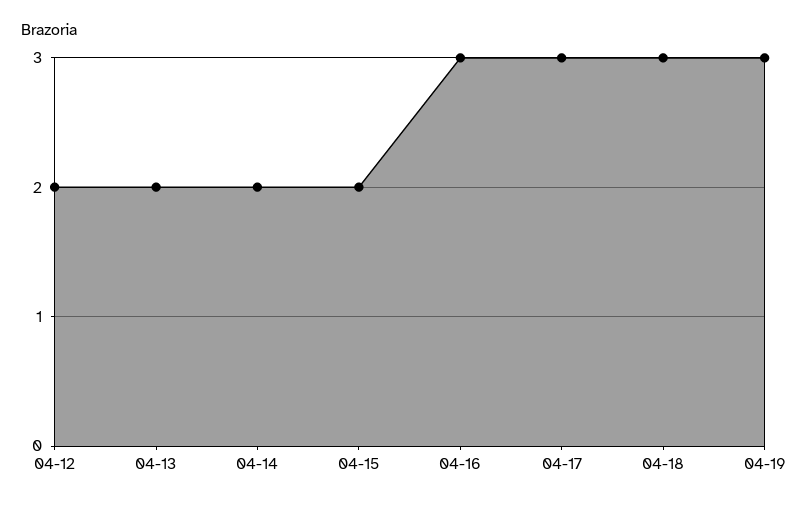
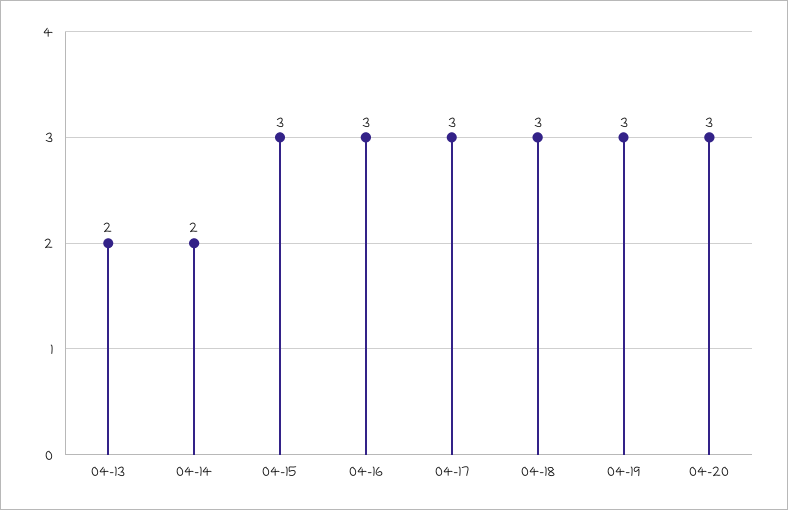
04-12: 2 -> none
04-15: 2 -> 3
04-20: none -> 3

